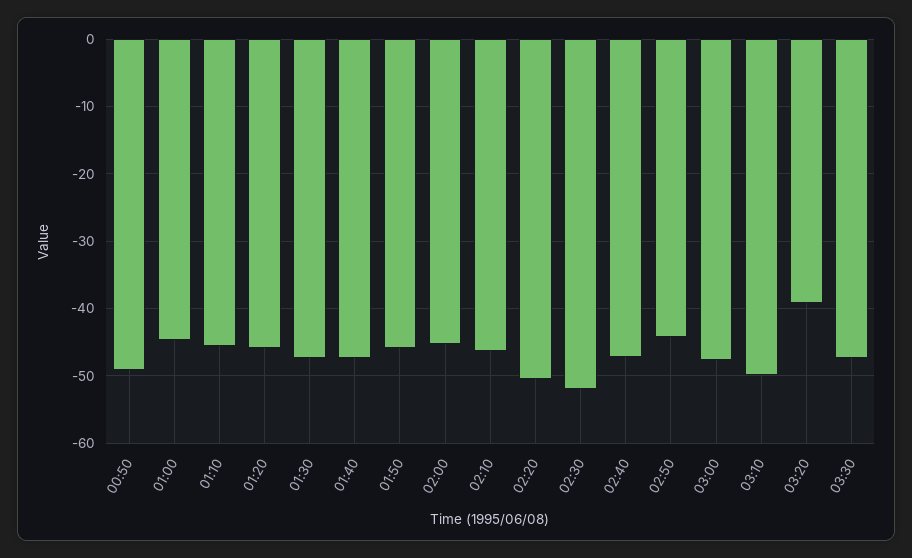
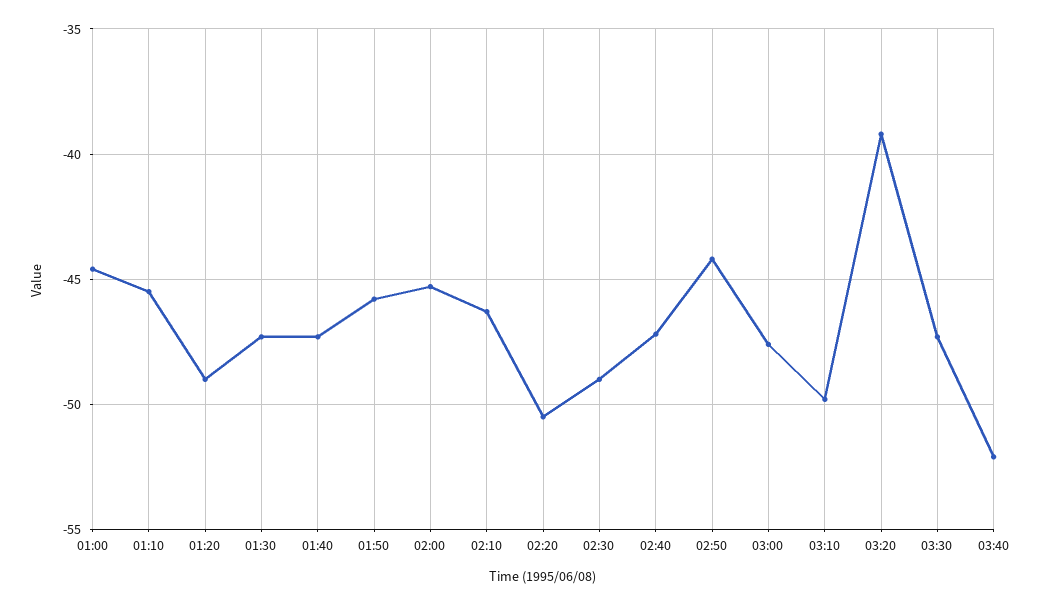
00:50: -49 -> none
01:20: -46 -> -49
02:30: -52 -> -49
03:40: none -> -52

